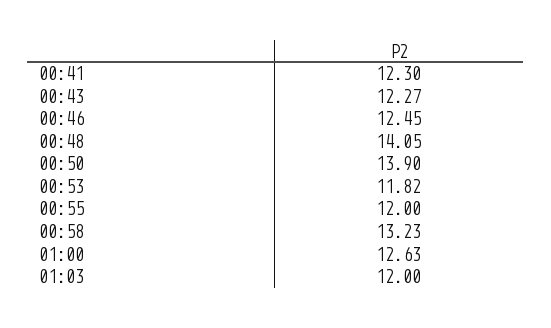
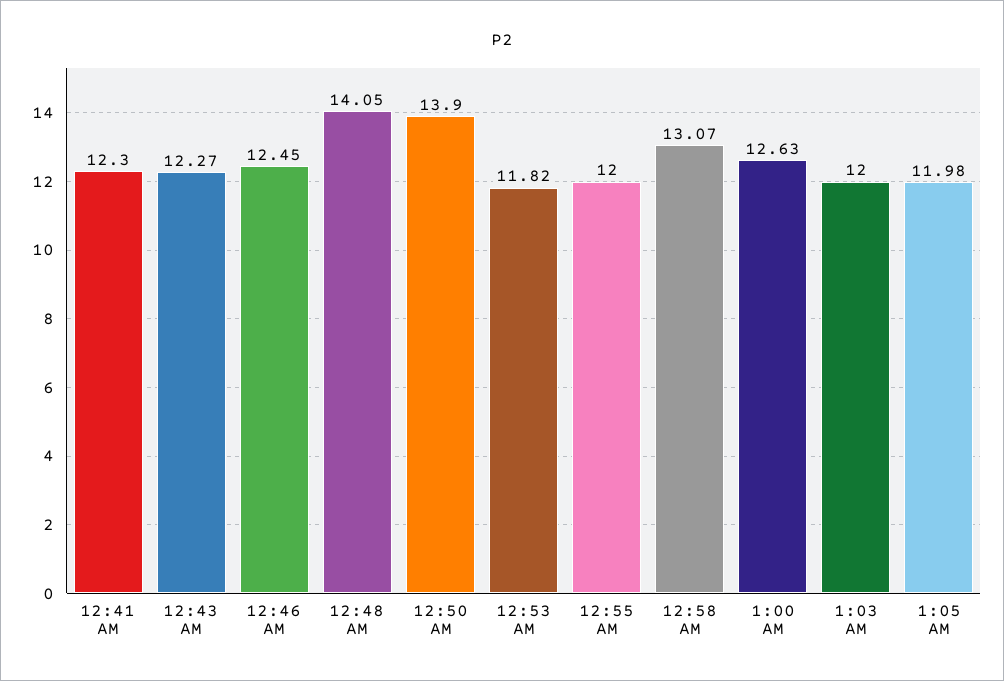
00:58: 13.23 -> 13.07
1:05 AM: none -> 11.98

